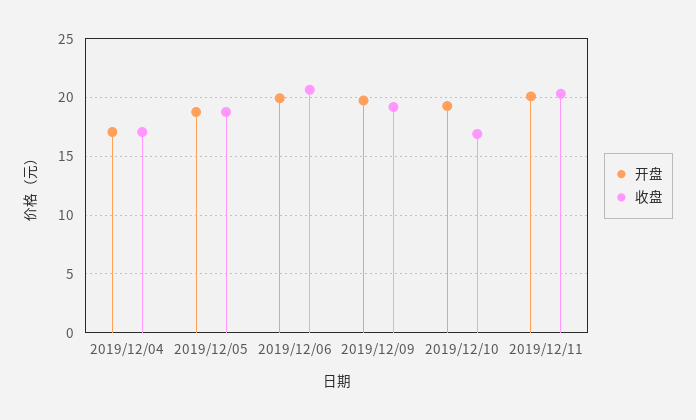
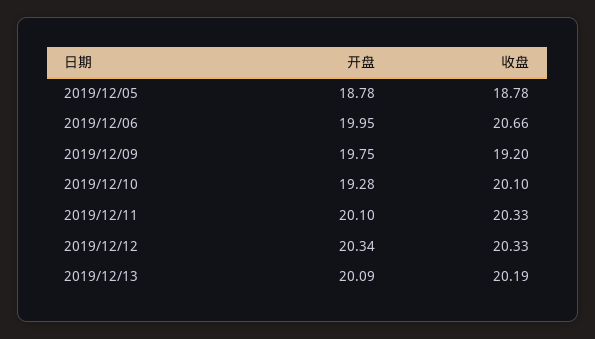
开盘, 2019/12/04: 17 -> none
收盘, 2019/12/04: 17 -> none
收盘, 2019/12/10: 17 -> 20.1
开盘, 2019/12/12: none -> 20.34
收盘, 2019/12/12: none -> 20.33
开盘, 2019/12/13: none -> 20.09
收盘, 2019/12/13: none -> 20.19

